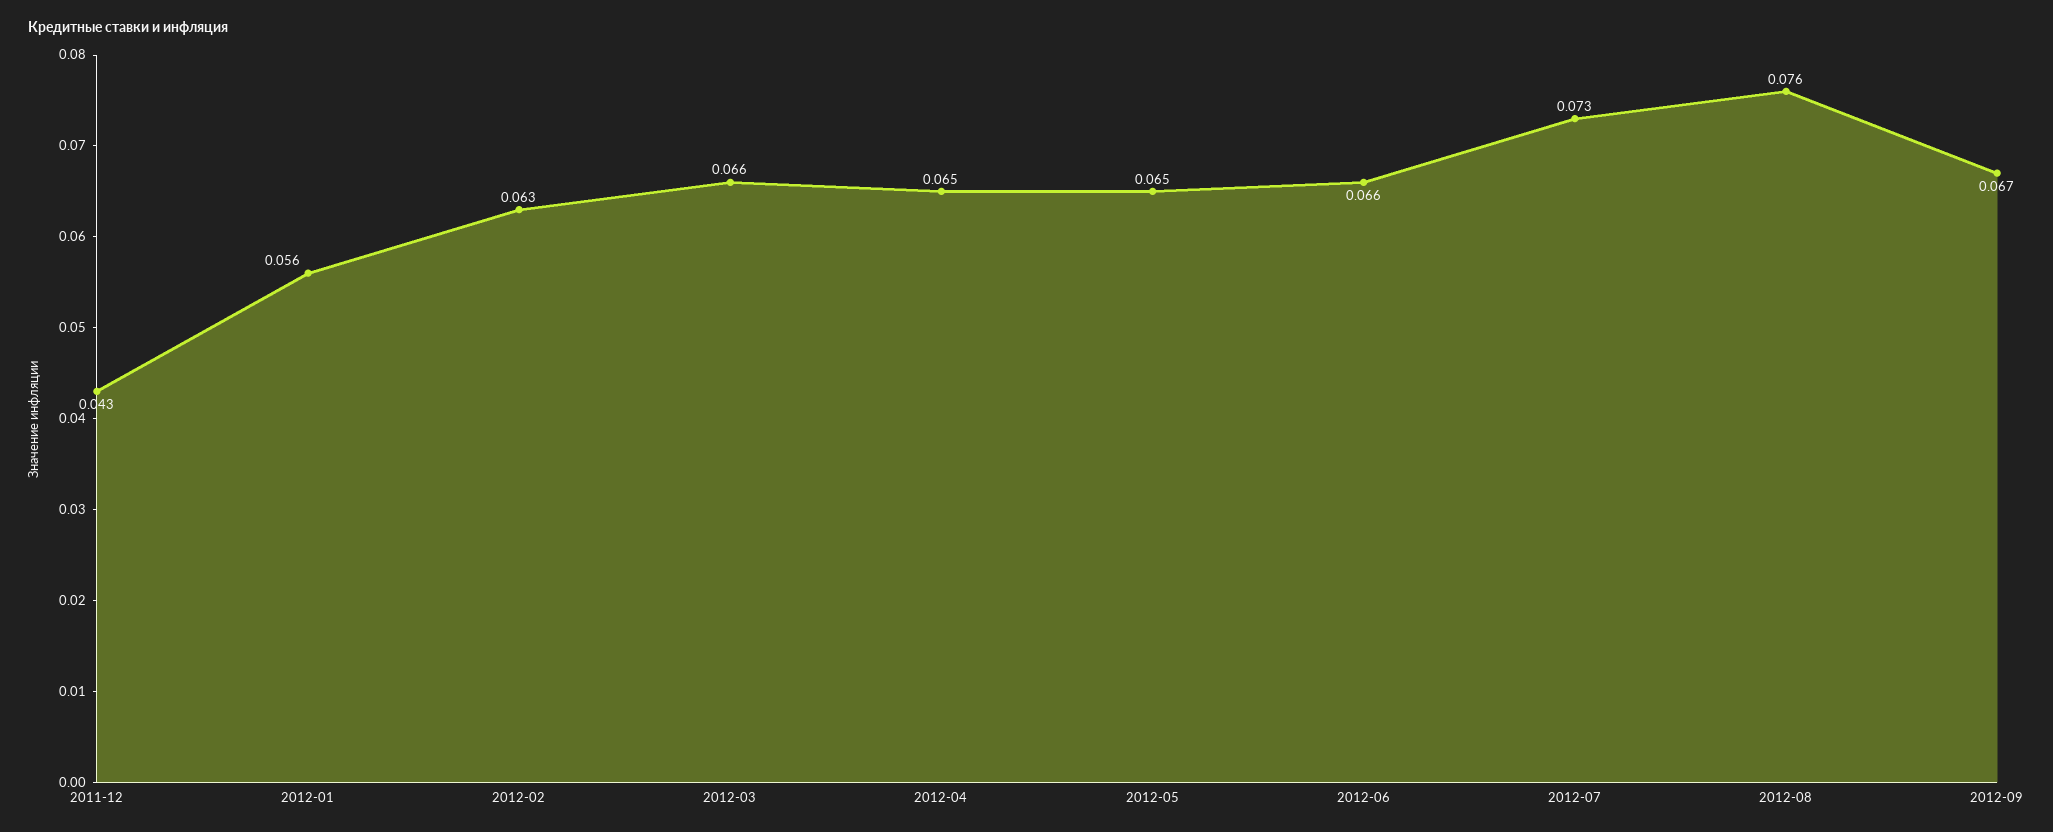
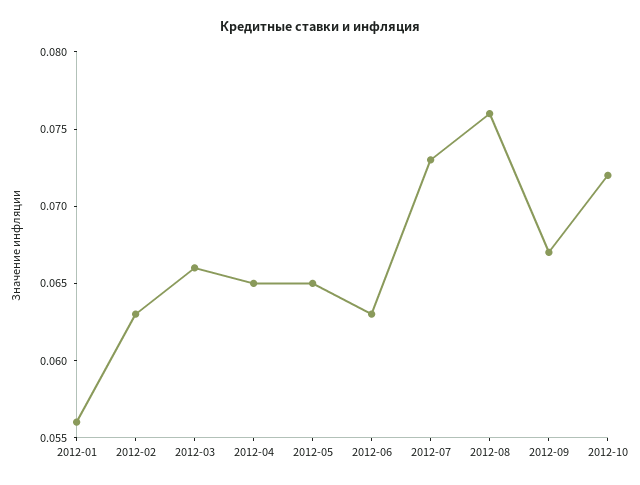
2011-12: 0.043 -> none
2012-06: 0.066 -> 0.063
2012-10: none -> 0.072

